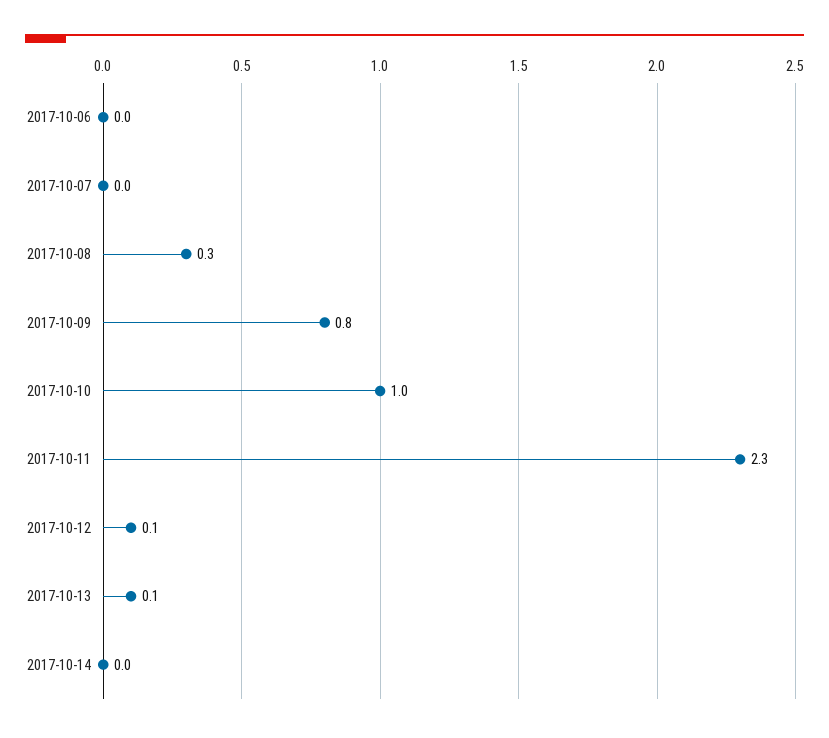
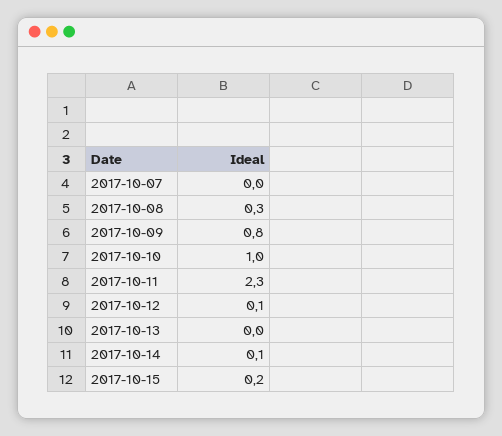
2017-10-06: 0 -> none
2017-10-13: 0.1 -> 0
2017-10-14: 0 -> 0.1
2017-10-15: none -> 0.2

